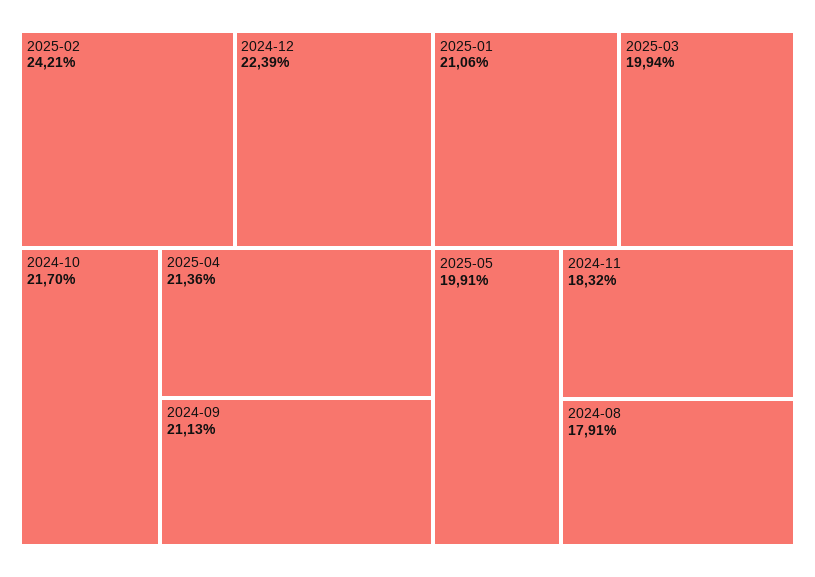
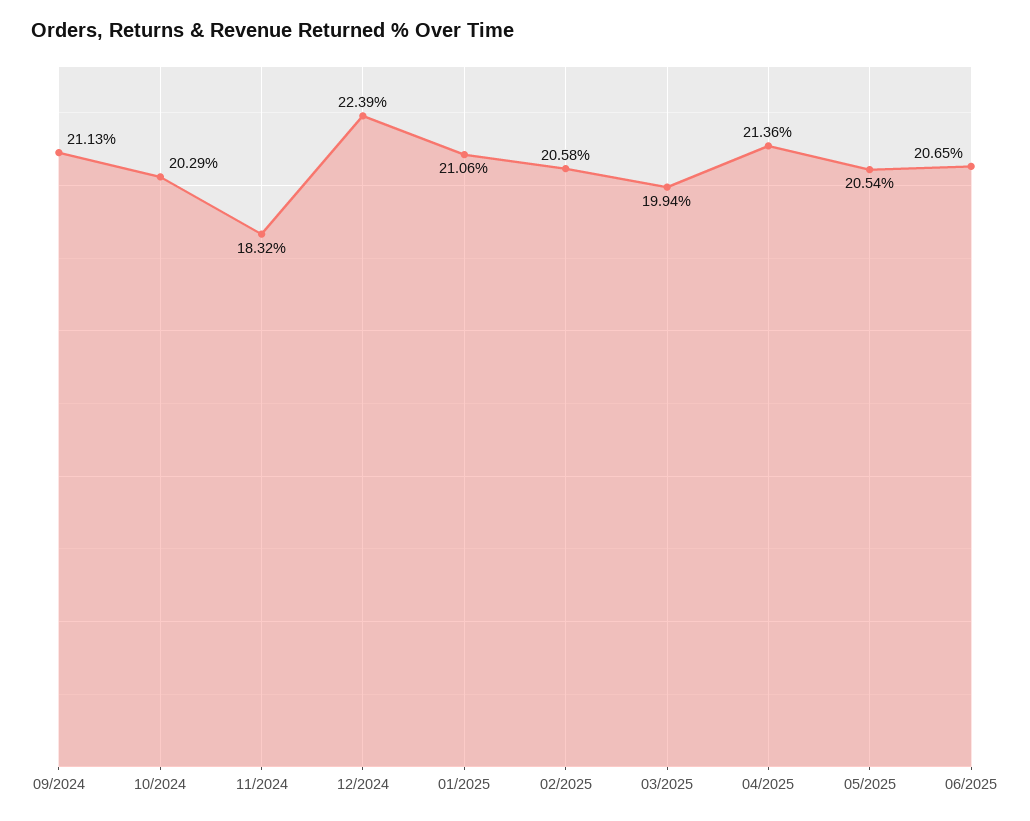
2025-02: 24.21 -> 20.58
2024-10: 21.7 -> 20.29
2025-05: 19.91 -> 20.54
2024-08: 17.91 -> none
06/2025: none -> 20.65

